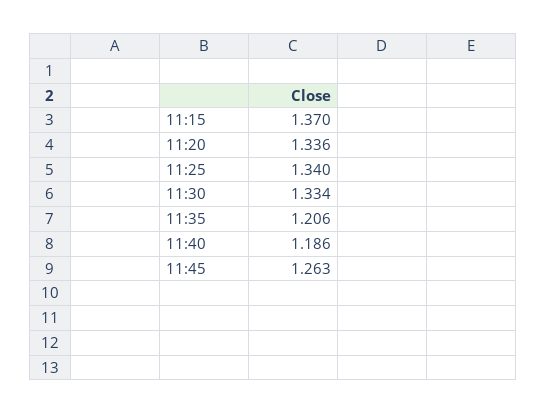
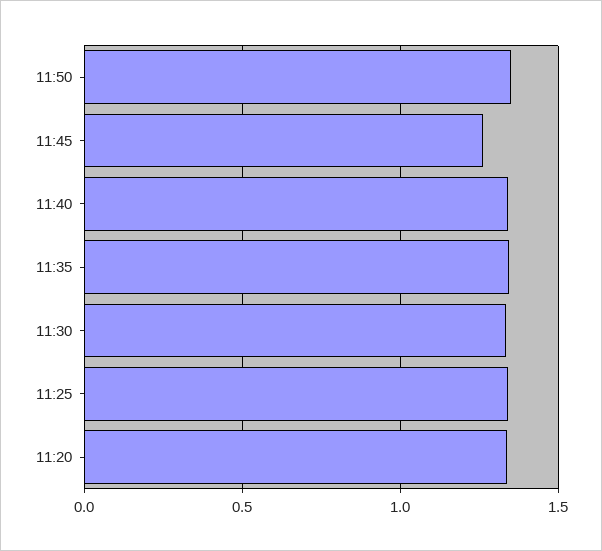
11:15: 1.37 -> none
11:35: 1.206 -> 1.35
11:40: 1.186 -> 1.35
11:50: none -> 1.35

